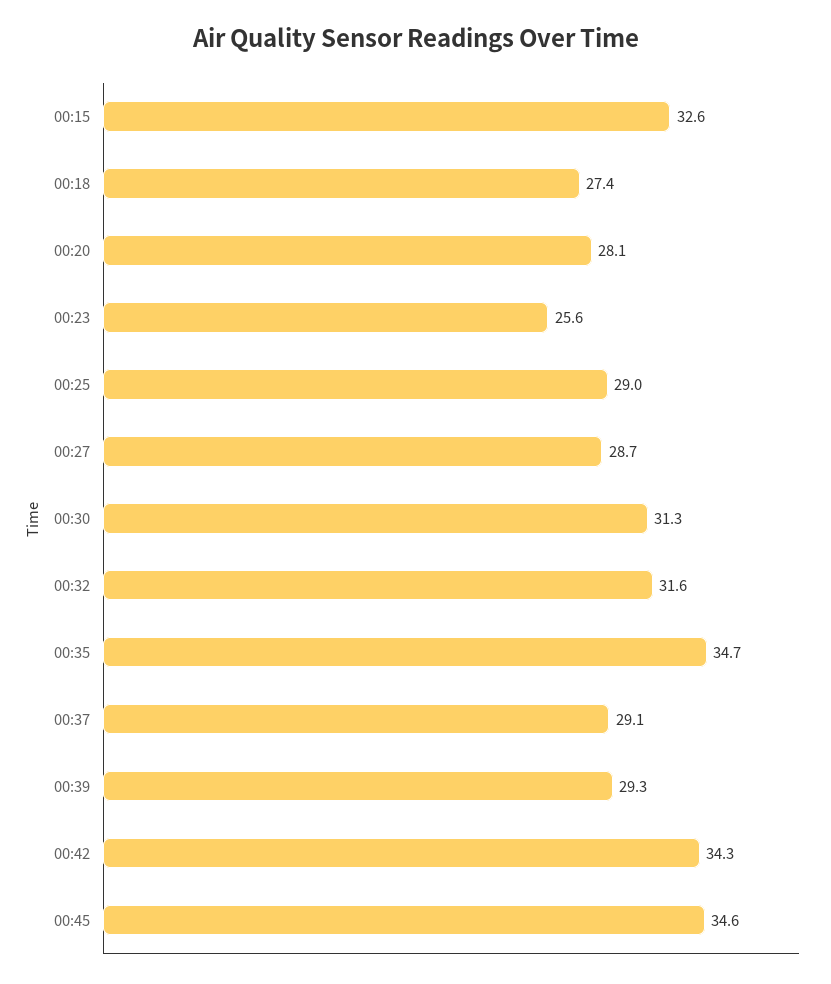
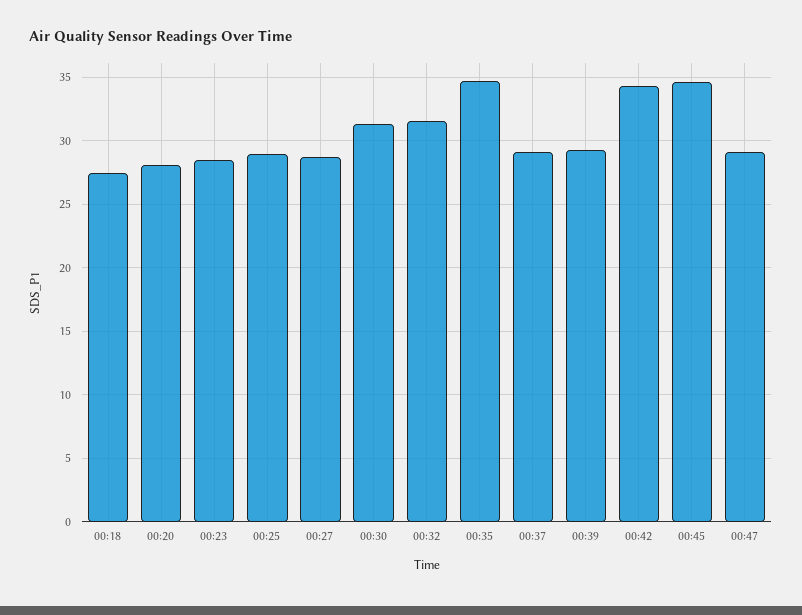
00:15: 32.6 -> none
00:23: 25.6 -> 28.5
00:47: none -> 29

